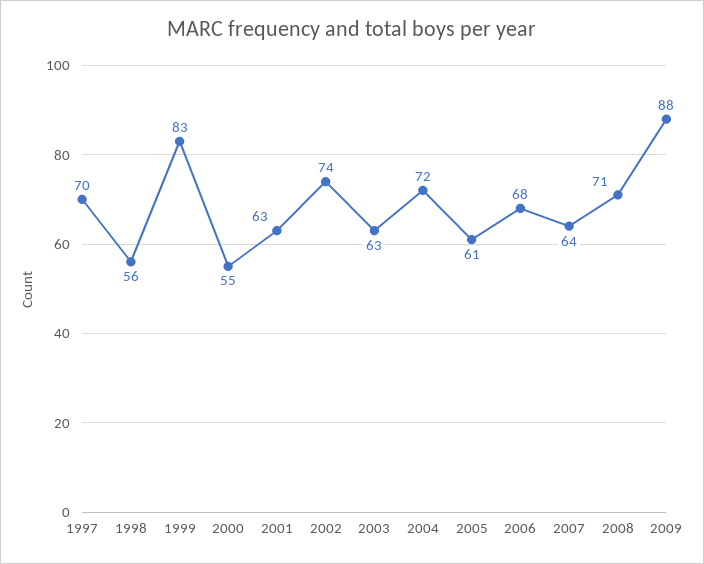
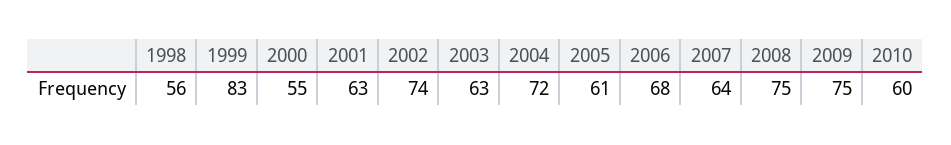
1997: 70 -> none
2008: 71 -> 75
2009: 88 -> 75
2010: none -> 60

